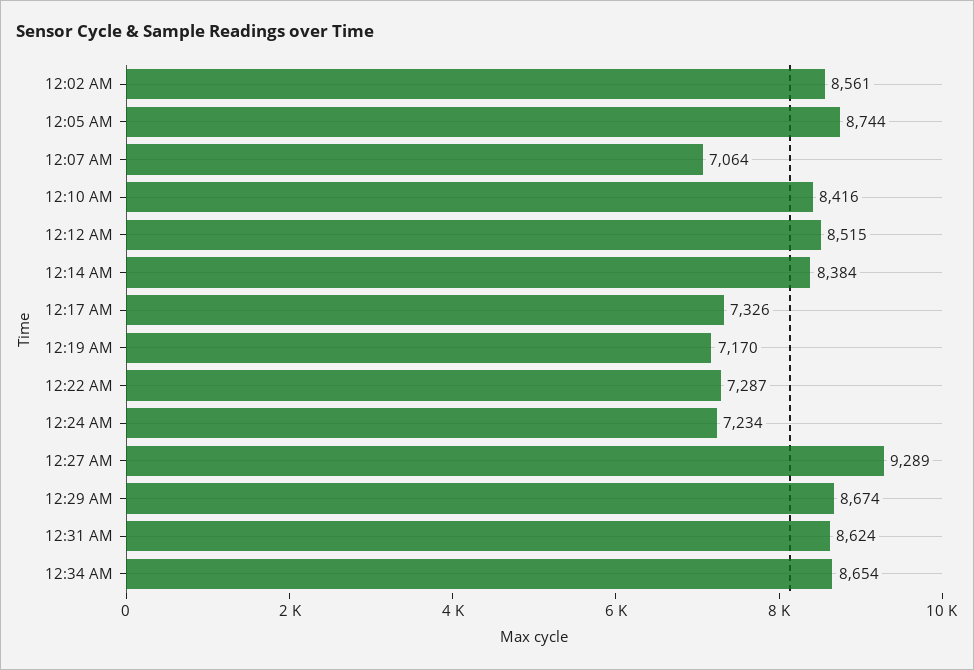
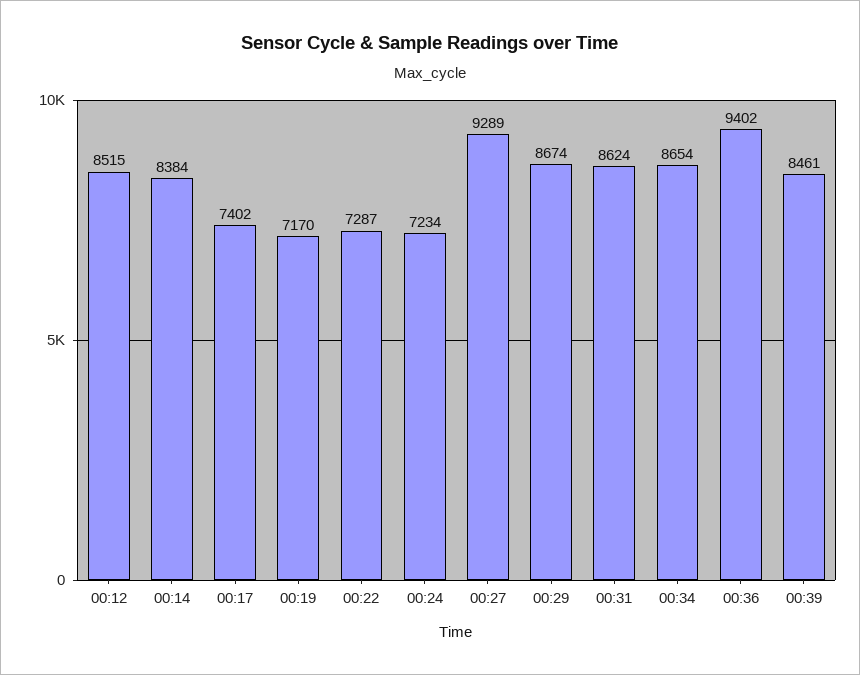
12:02 AM: 8561 -> none
12:05 AM: 8744 -> none
12:07 AM: 7064 -> none
12:10 AM: 8416 -> none
12:17 AM: 7326 -> 7402
00:36: none -> 9402
00:39: none -> 8461

